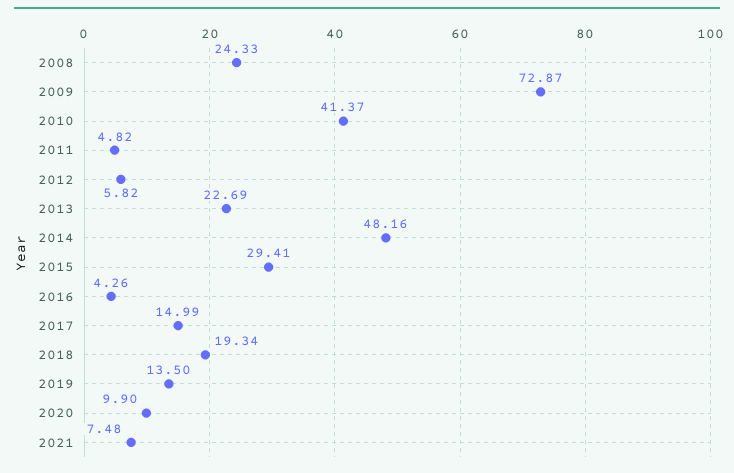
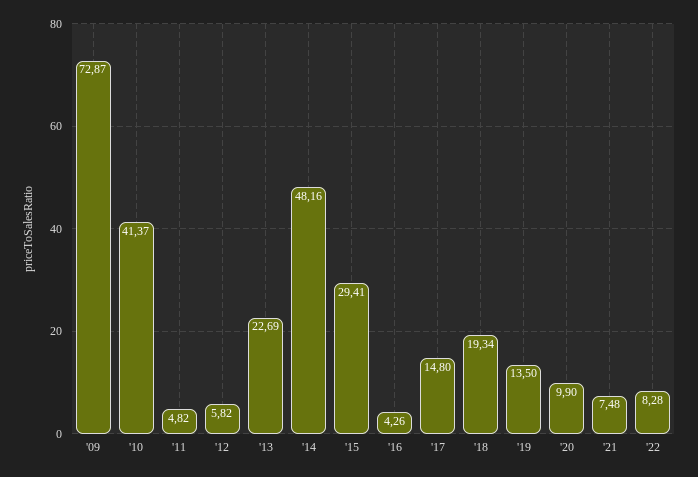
2008: 24.33 -> none
2017: 14.99 -> 14.8
'22: none -> 8.28

